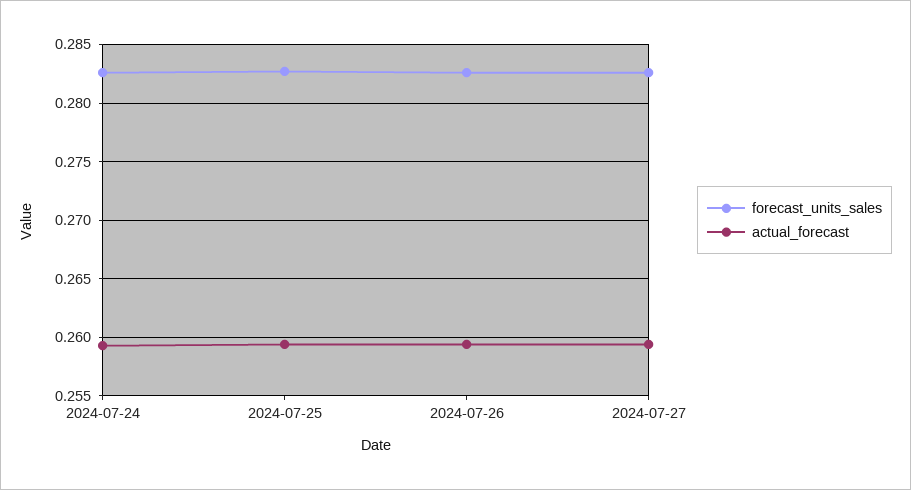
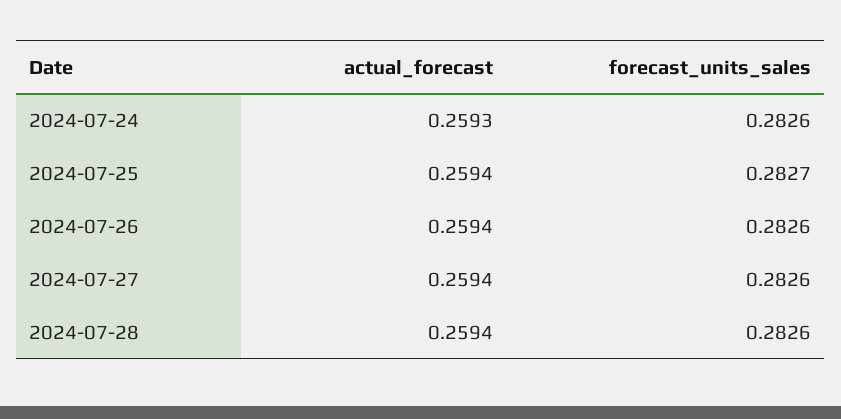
actual_forecast, 2024-07-28: none -> 0.2594
forecast_units_sales, 2024-07-28: none -> 0.2826

